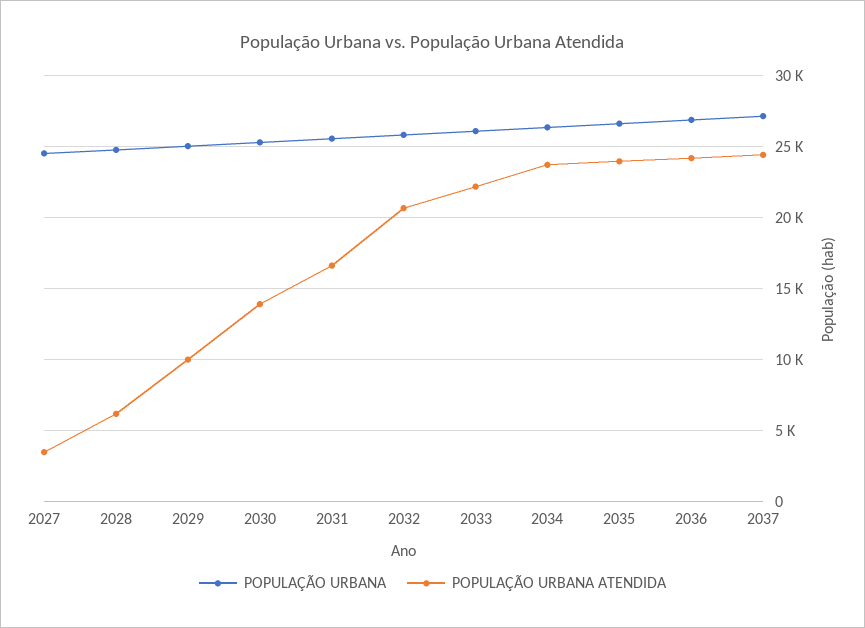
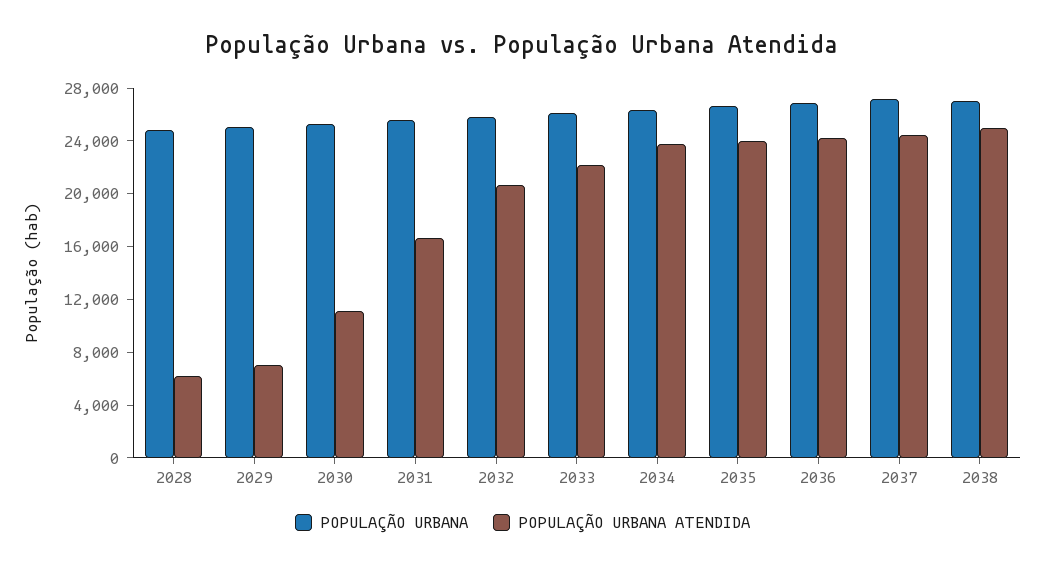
POPULAÇÃO URBANA, 2027: 24500 -> none
POPULAÇÃO URBANA ATENDIDA, 2027: 3500 -> none
POPULAÇÃO URBANA ATENDIDA, 2029: 10000 -> 7000
POPULAÇÃO URBANA ATENDIDA, 2030: 14000 -> 11000
POPULAÇÃO URBANA, 2038: none -> 27000
POPULAÇÃO URBANA ATENDIDA, 2038: none -> 25000

